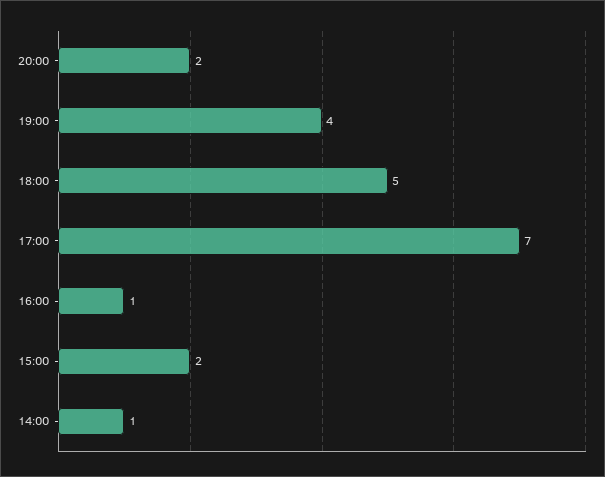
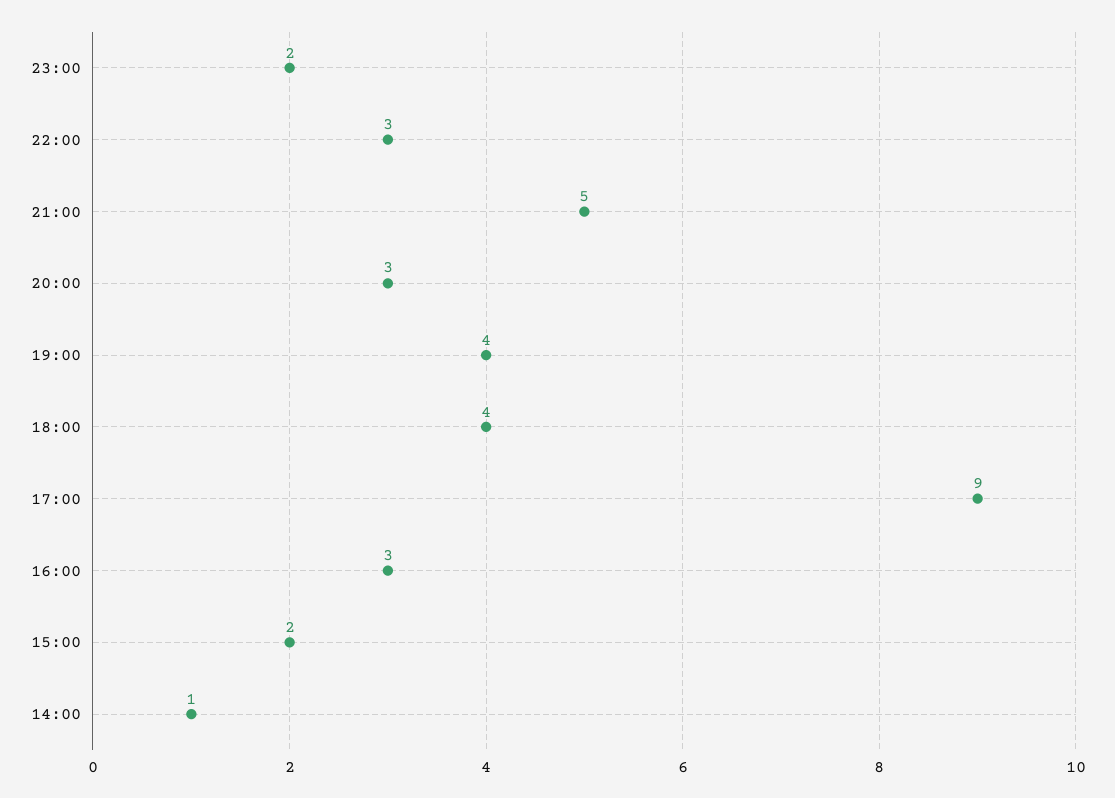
20:00: 2 -> 3
18:00: 5 -> 4
17:00: 7 -> 9
16:00: 1 -> 3
23:00: none -> 2
22:00: none -> 3
21:00: none -> 5

